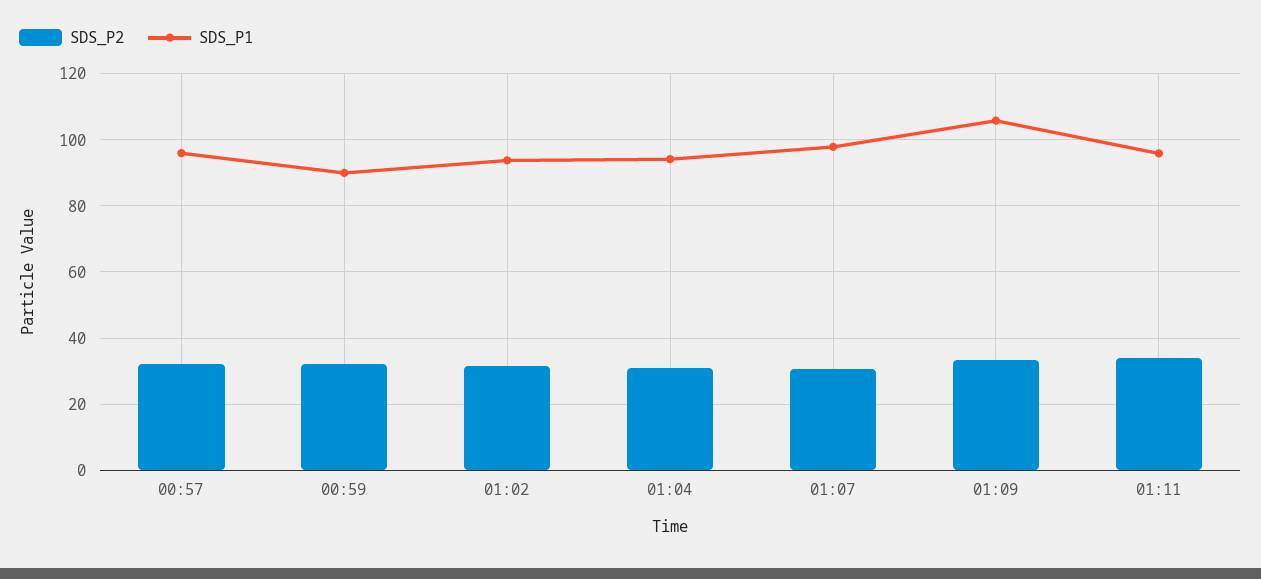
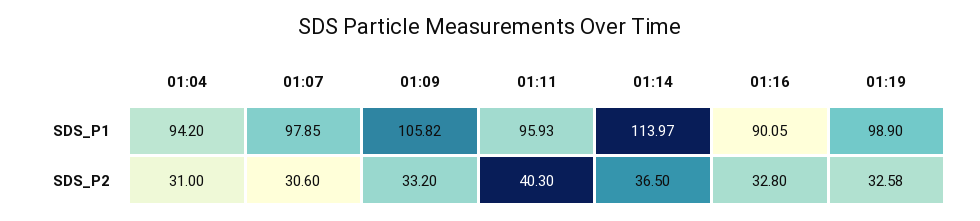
SDS_P2, 00:57: 32 -> none
SDS_P1, 00:57: 96 -> none
SDS_P2, 00:59: 32 -> none
SDS_P1, 00:59: 90 -> none
SDS_P2, 01:02: 32 -> none
SDS_P1, 01:02: 94 -> none
SDS_P2, 01:11: 34 -> 40.3
SDS_P1, 01:14: none -> 113.97
SDS_P1, 01:16: none -> 90.05
SDS_P1, 01:19: none -> 98.9
SDS_P2, 01:14: none -> 36.5
SDS_P2, 01:16: none -> 32.8
SDS_P2, 01:19: none -> 32.58

